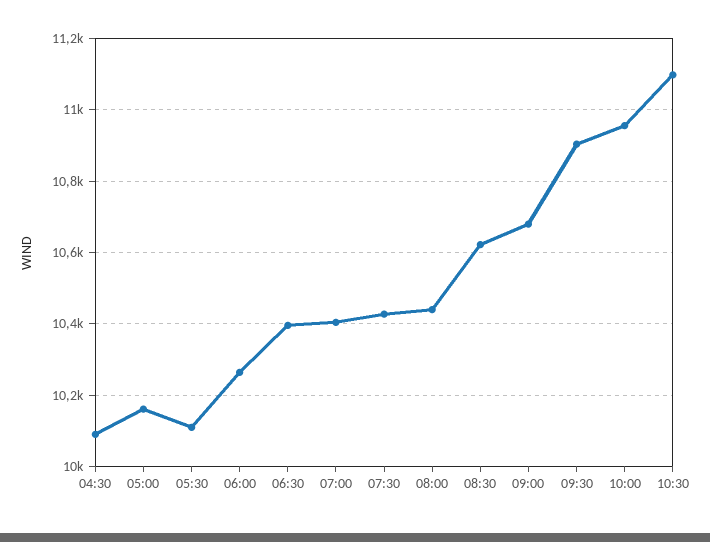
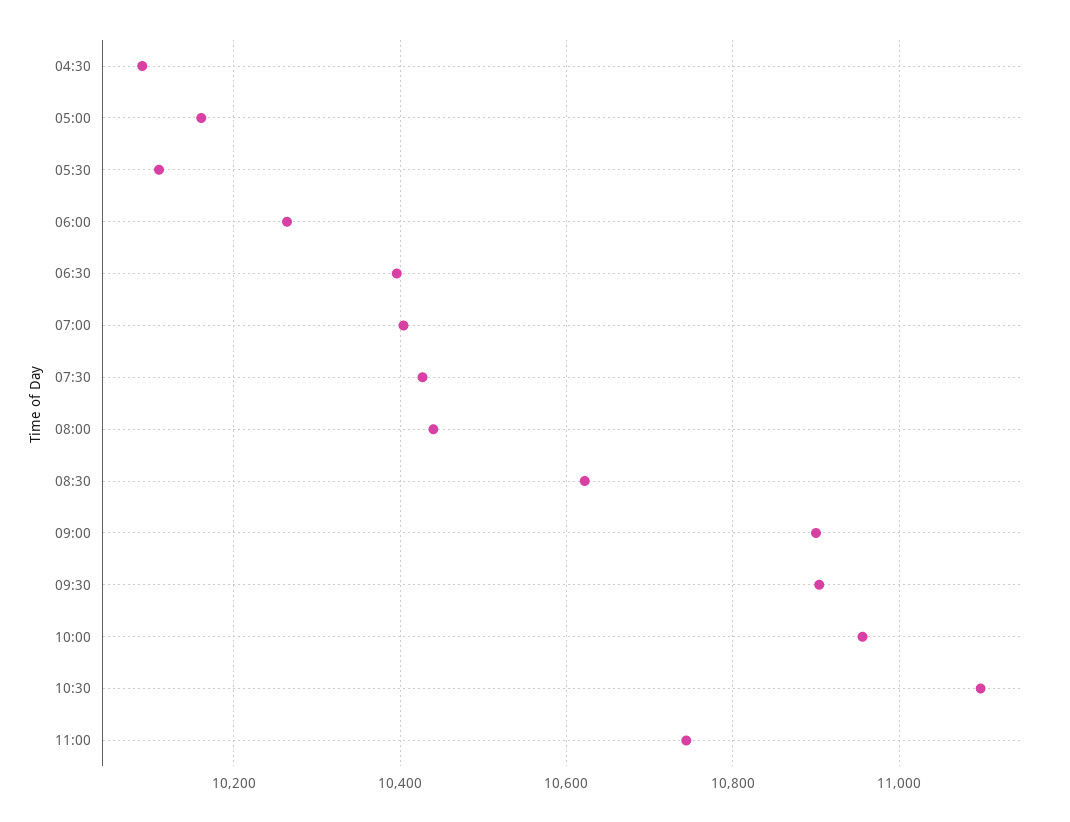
09:00: 10680 -> 10900
11:00: none -> 10740

